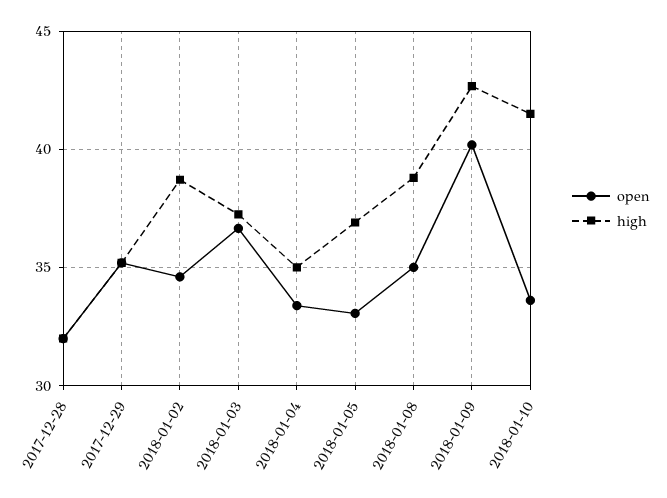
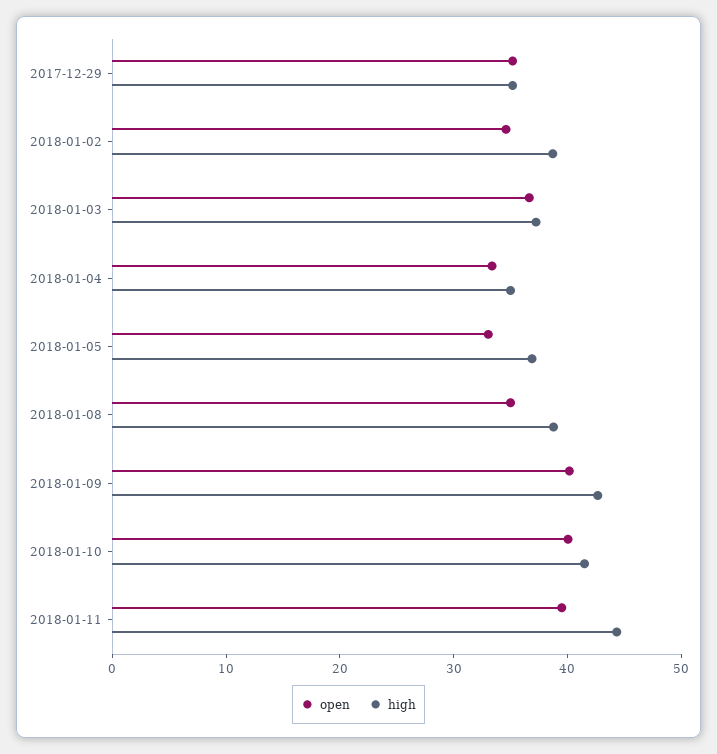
open, 2017-12-28: 32 -> none
high, 2017-12-28: 32 -> none
open, 2018-01-10: 33.5 -> 40
open, 2018-01-11: none -> 40
high, 2018-01-11: none -> 44

